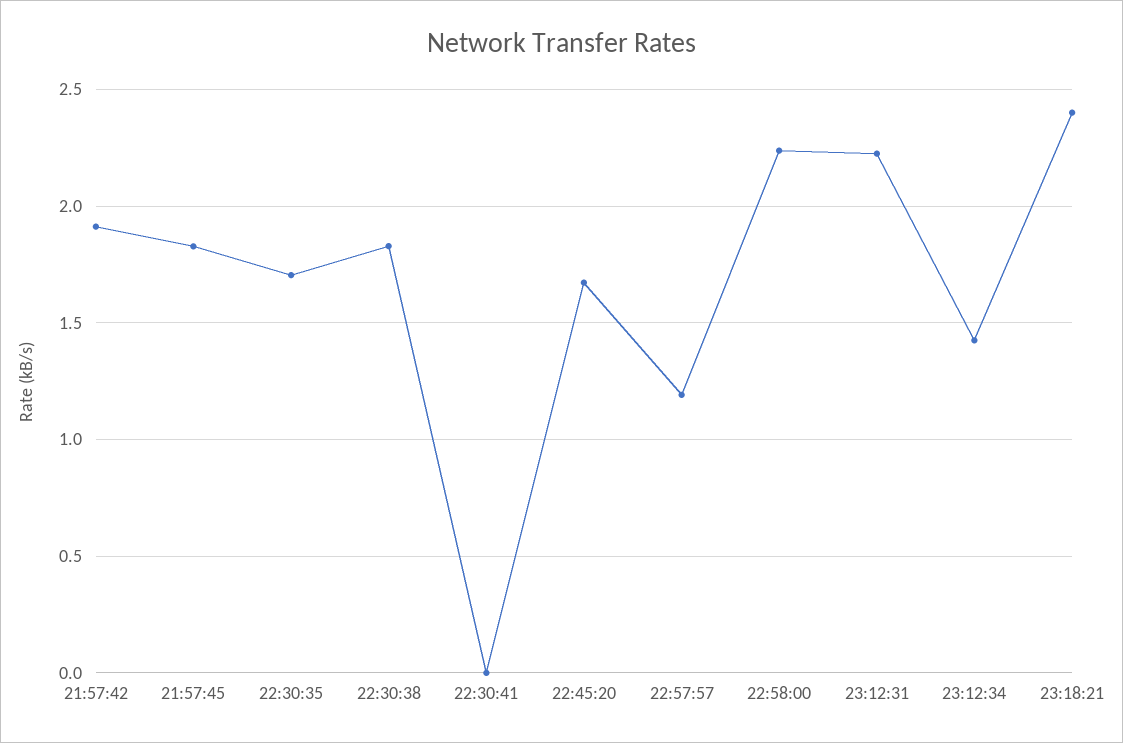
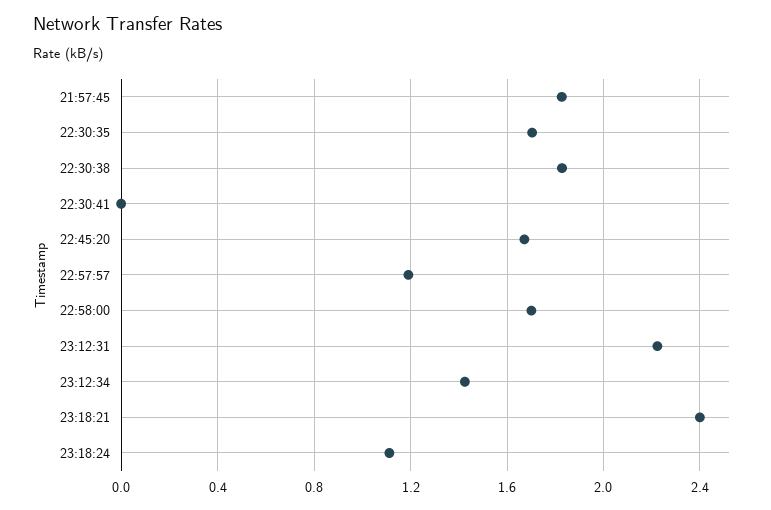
21:57:42: 1.9 -> none
22:58:00: 2.25 -> 1.7
23:18:24: none -> 1.1

